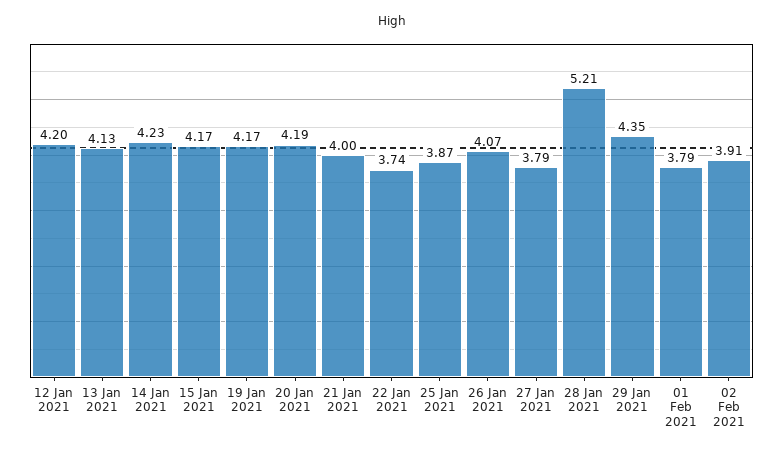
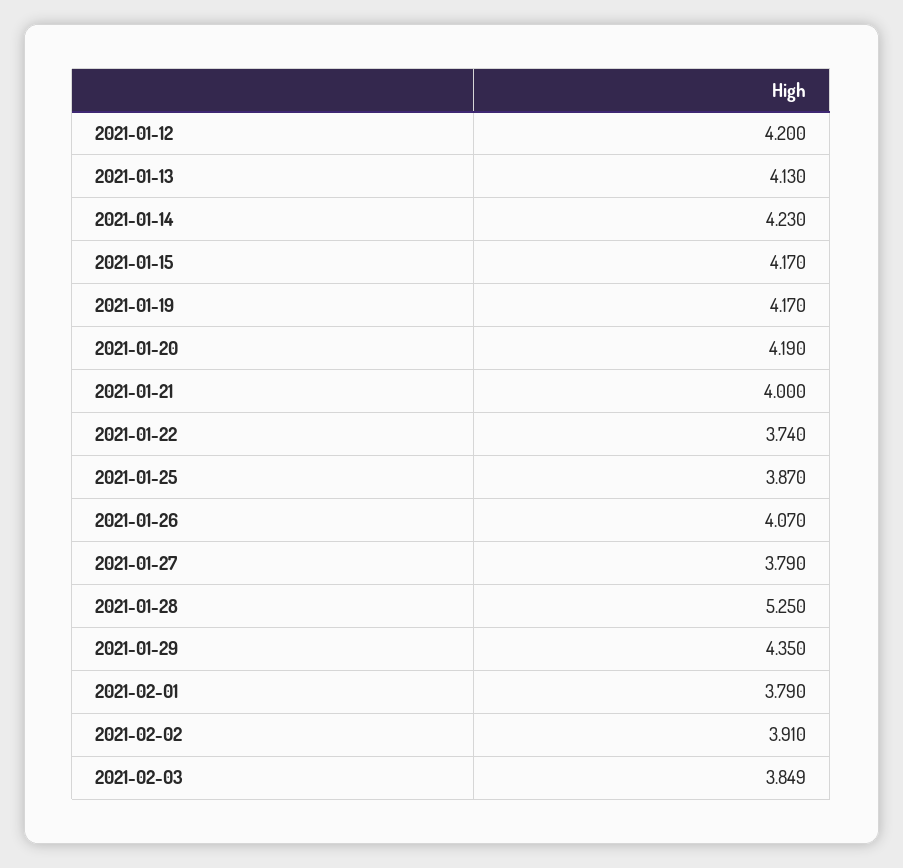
28 Jan 2021: 5.21 -> 5.25
2021-02-03: none -> 3.849

